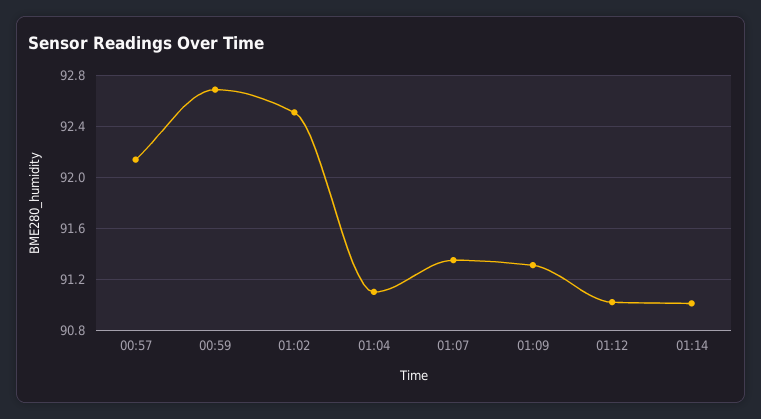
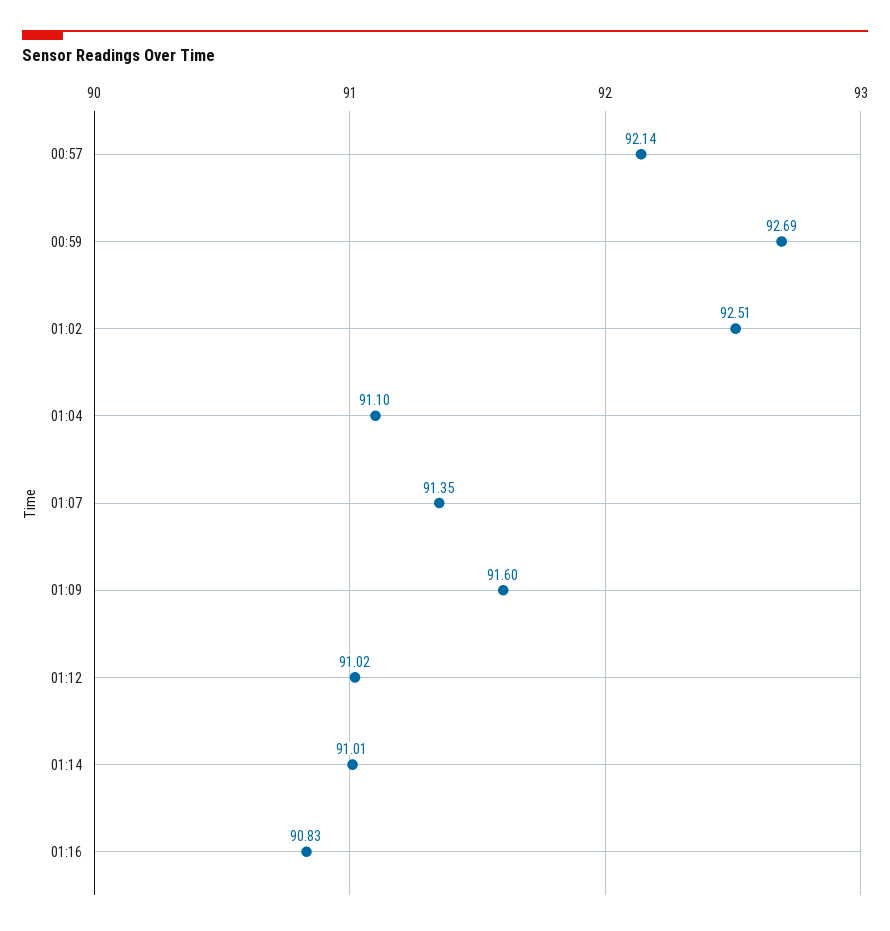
01:09: 91.3 -> 91.6
01:16: none -> 90.83

